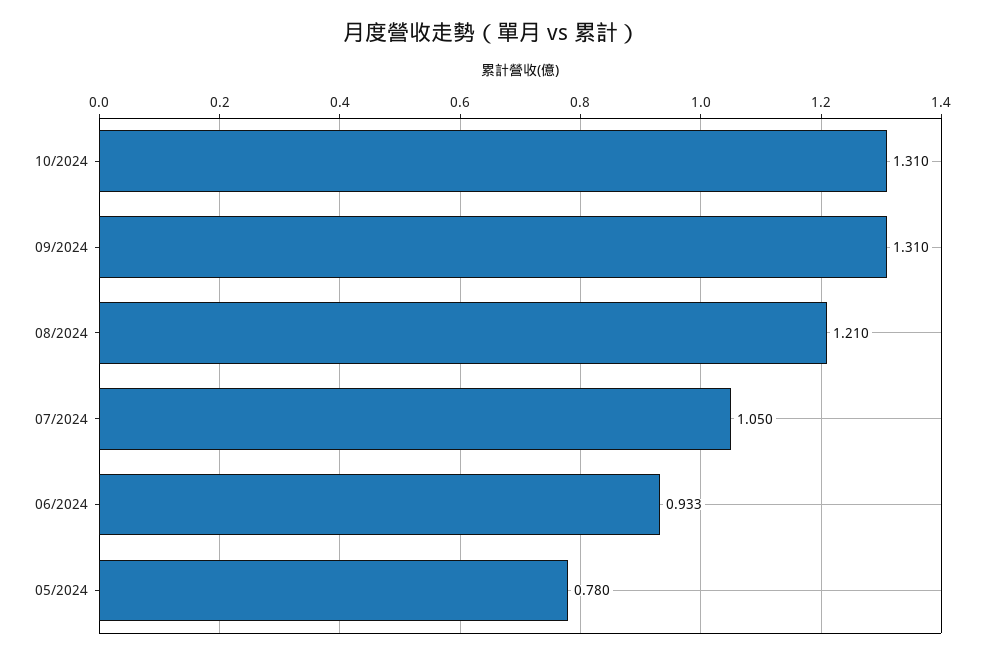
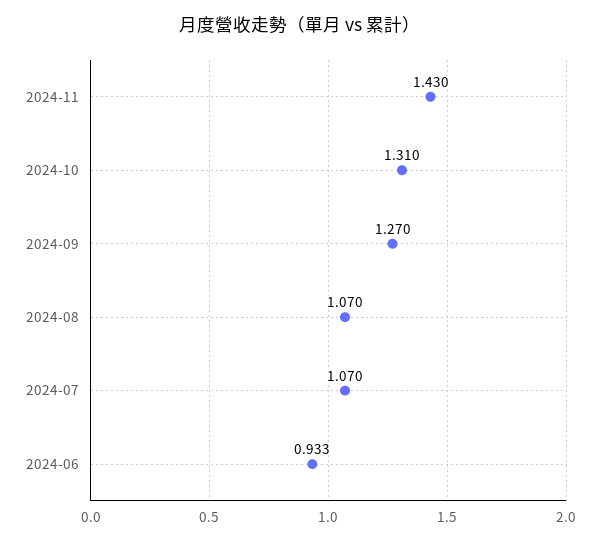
09/2024: 1.31 -> 1.27
08/2024: 1.21 -> 1.07
07/2024: 1.05 -> 1.07
05/2024: 0.78 -> none
2024-11: none -> 1.43

